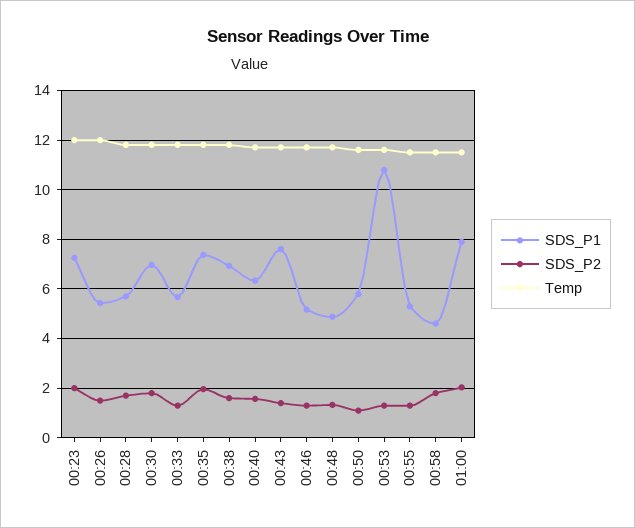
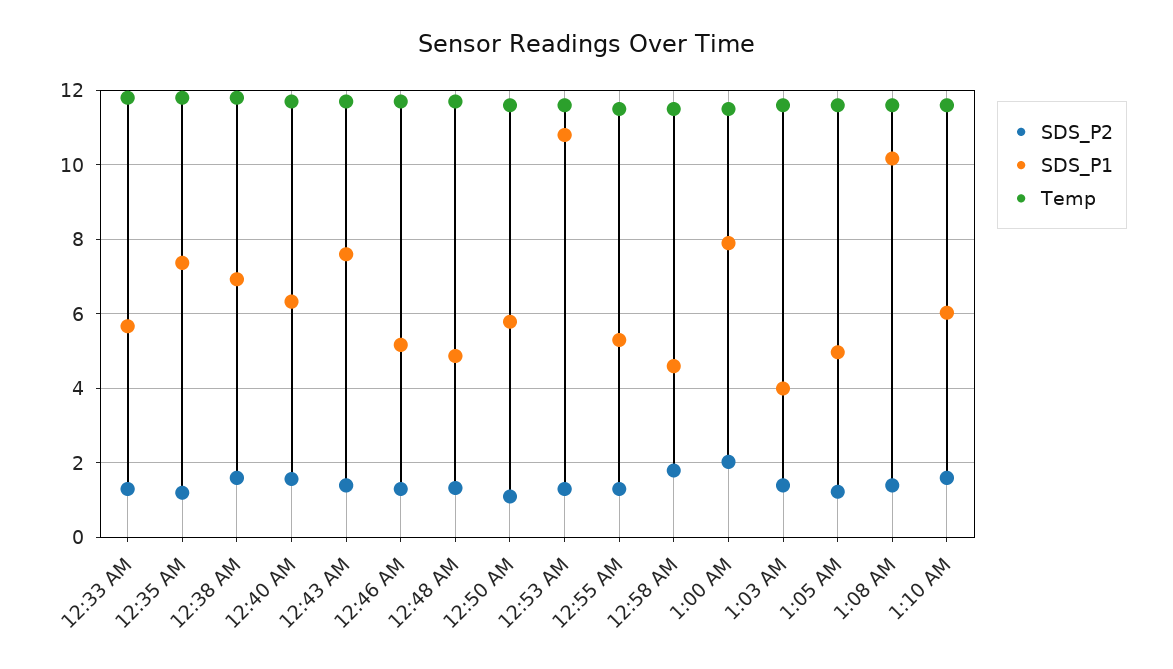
SDS_P1, 00:23: 7.25 -> none
SDS_P2, 00:23: 2 -> none
Temp, 00:23: 12 -> none
SDS_P1, 00:26: 5.5 -> none
SDS_P2, 00:26: 1.5 -> none
Temp, 00:26: 12 -> none
SDS_P1, 00:28: 5.75 -> none
SDS_P2, 00:28: 1.75 -> none
Temp, 00:28: 11.75 -> none
SDS_P1, 00:30: 7 -> none
SDS_P2, 00:30: 1.75 -> none
Temp, 00:30: 11.75 -> none
SDS_P2, 00:35: 2 -> 1.2
SDS_P2, 1:03 AM: none -> 1.4
SDS_P1, 1:03 AM: none -> 4
Temp, 1:03 AM: none -> 11.6
SDS_P2, 1:05 AM: none -> 1.2
SDS_P1, 1:05 AM: none -> 5
Temp, 1:05 AM: none -> 11.6
SDS_P2, 1:08 AM: none -> 1.4
SDS_P1, 1:08 AM: none -> 10.2
Temp, 1:08 AM: none -> 11.6
SDS_P2, 1:10 AM: none -> 1.6
SDS_P1, 1:10 AM: none -> 6
Temp, 1:10 AM: none -> 11.6

